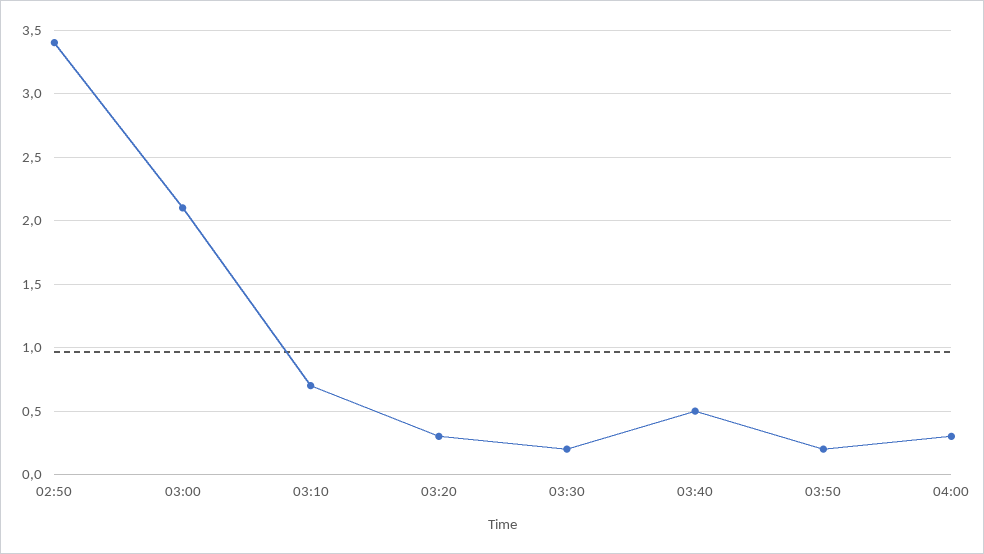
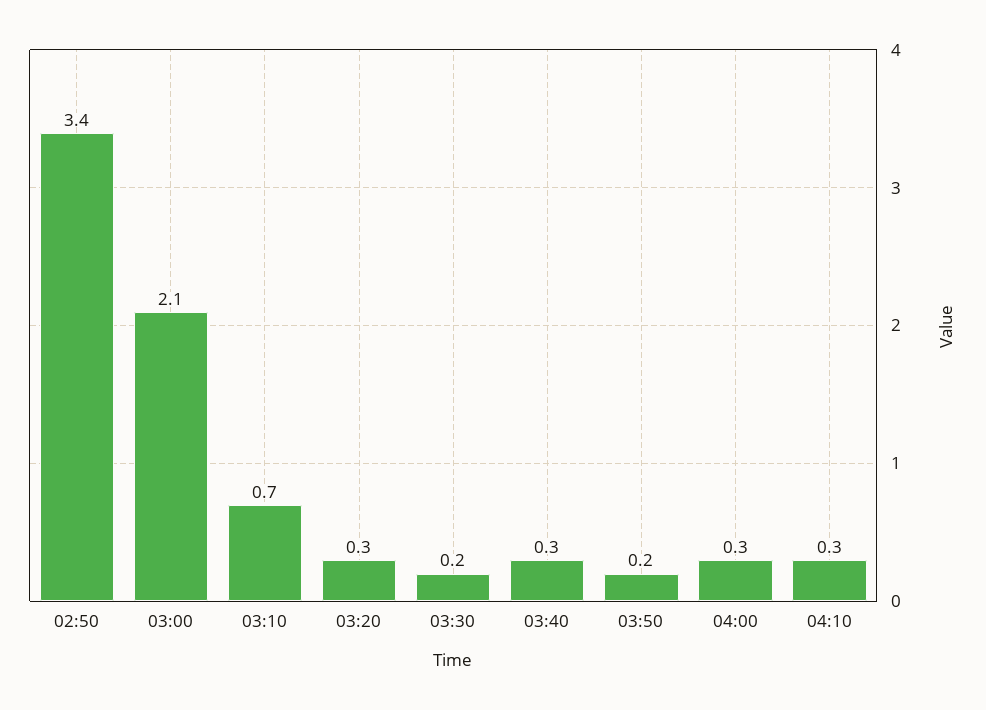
03:40: 0.5 -> 0.3
04:10: none -> 0.3

